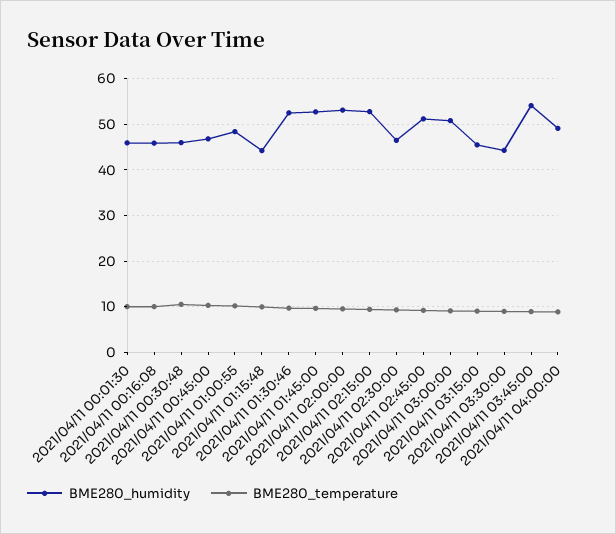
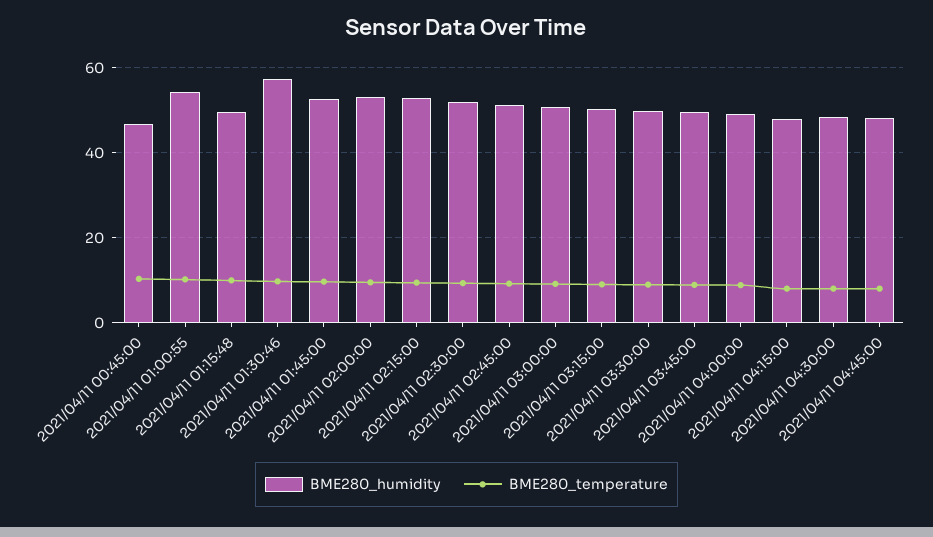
BME280_humidity, 2021/04/11 00:01:30: 46 -> none
BME280_temperature, 2021/04/11 00:01:30: 10 -> none
BME280_humidity, 2021/04/11 00:16:08: 46 -> none
BME280_temperature, 2021/04/11 00:16:08: 10 -> none
BME280_humidity, 2021/04/11 00:30:48: 46 -> none
BME280_temperature, 2021/04/11 00:30:48: 10 -> none
BME280_humidity, 2021/04/11 01:00:55: 48 -> 54
BME280_humidity, 2021/04/11 01:15:48: 44 -> 50
BME280_humidity, 2021/04/11 01:30:46: 52 -> 58
BME280_humidity, 2021/04/11 02:30:00: 46 -> 52
BME280_humidity, 2021/04/11 03:15:00: 46 -> 50
BME280_humidity, 2021/04/11 03:30:00: 44 -> 50
BME280_humidity, 2021/04/11 03:45:00: 54 -> 50
BME280_humidity, 2021/04/11 04:15:00: none -> 48
BME280_temperature, 2021/04/11 04:15:00: none -> 8
BME280_humidity, 2021/04/11 04:30:00: none -> 48
BME280_temperature, 2021/04/11 04:30:00: none -> 8
BME280_humidity, 2021/04/11 04:45:00: none -> 48
BME280_temperature, 2021/04/11 04:45:00: none -> 8

